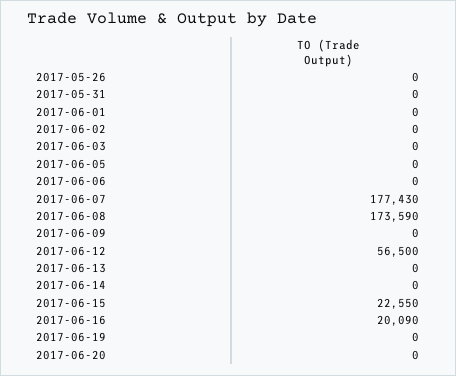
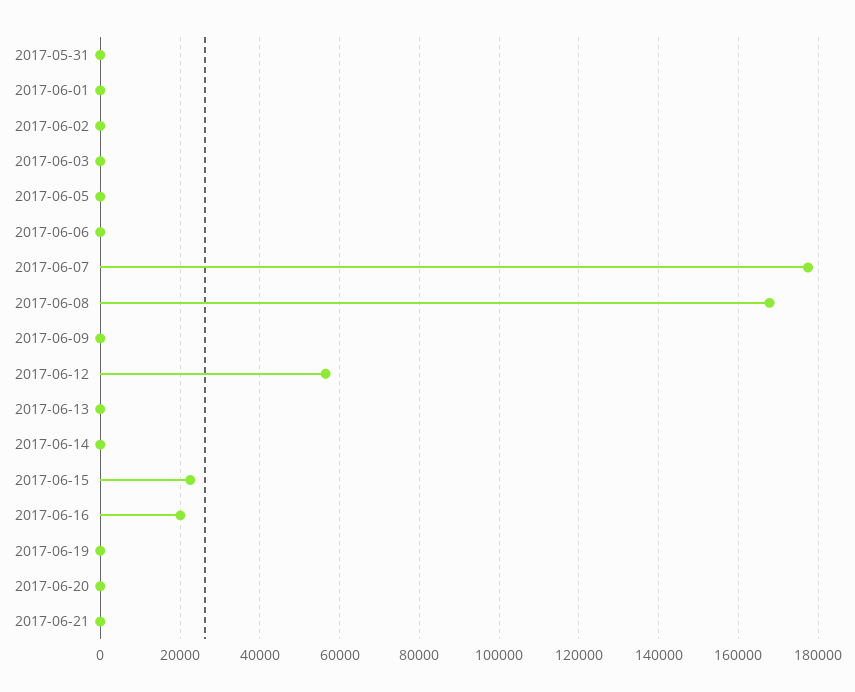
2017-05-26: 0 -> none
2017-06-08: 173590 -> 168000
2017-06-21: none -> 0

